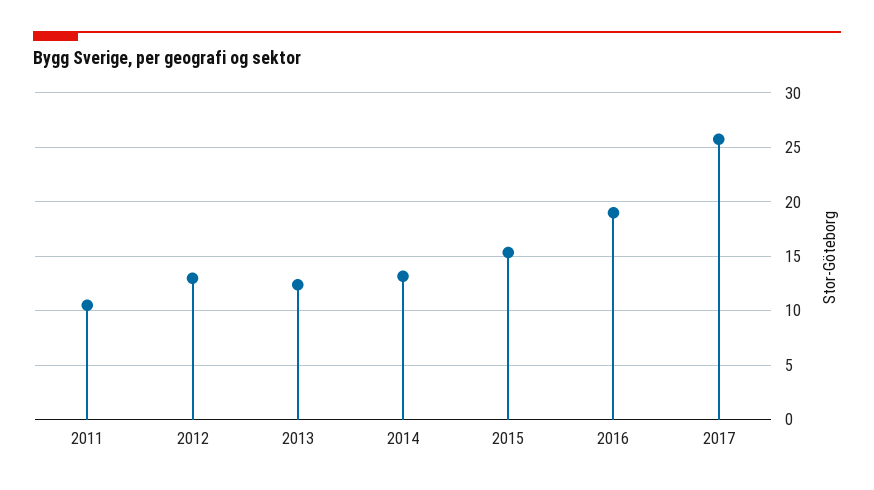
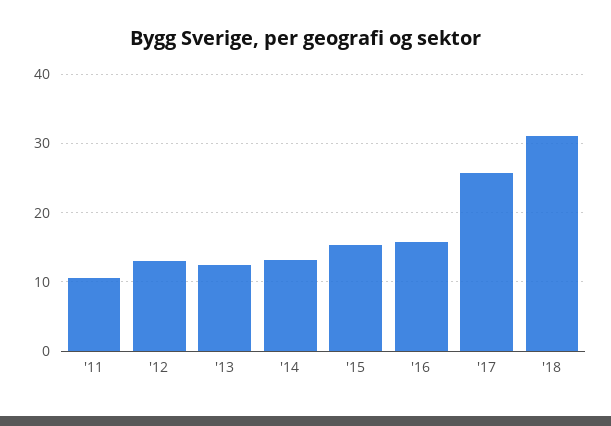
2016: 19 -> 16
'18: none -> 31

